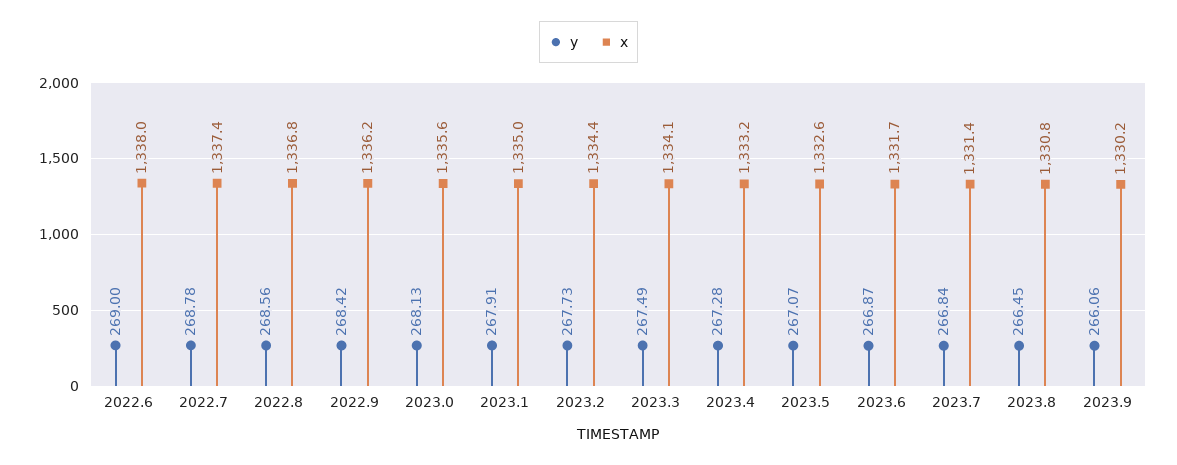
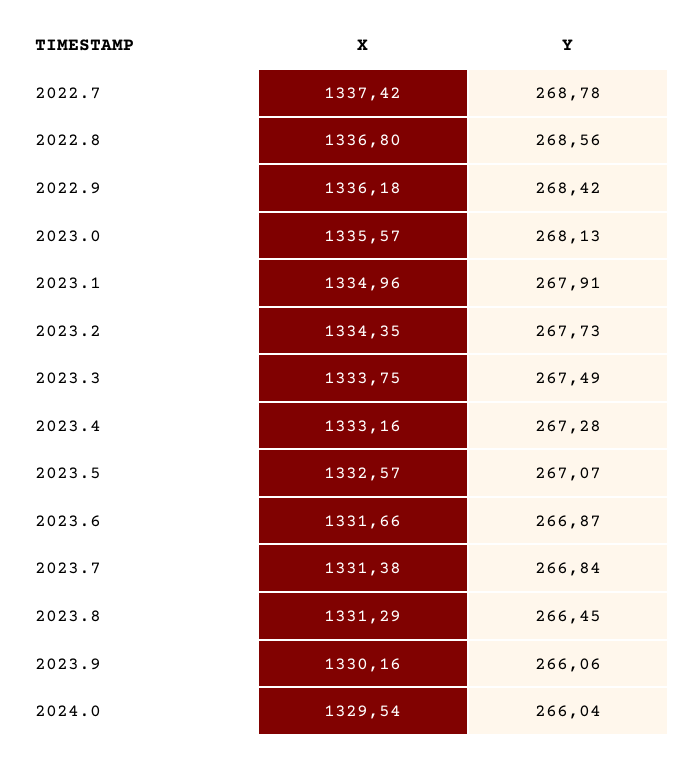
y, 2022.6: 269 -> none
x, 2022.6: 1338 -> none
x, 2023.3: 1334.1 -> 1333.75
x, 2023.8: 1330.8 -> 1331.29
x, 2024.0: none -> 1329.54
y, 2024.0: none -> 266.04

